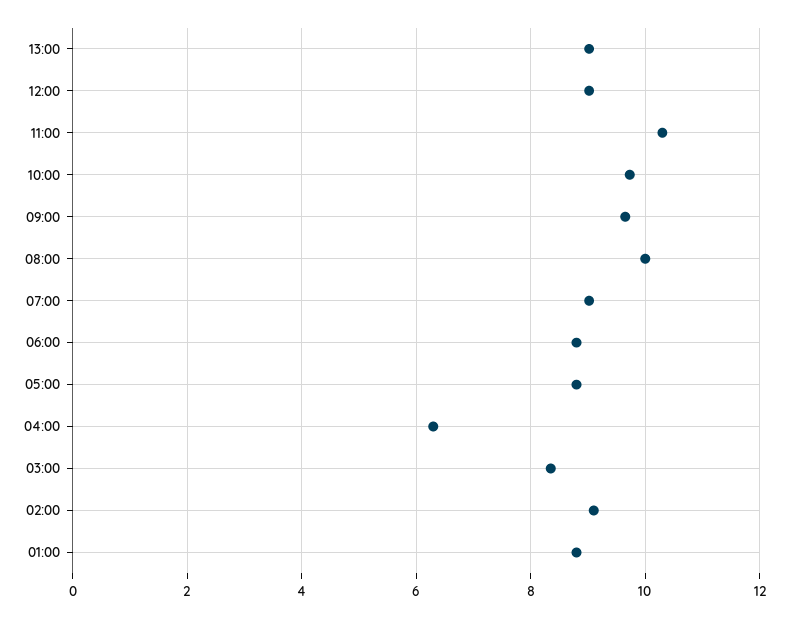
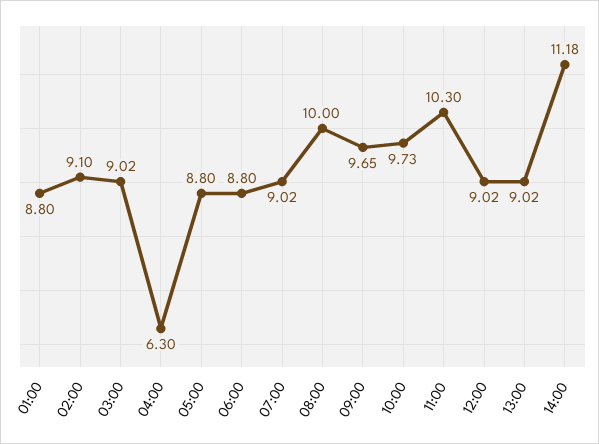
03:00: 8.4 -> 9.02
14:00: none -> 11.18

